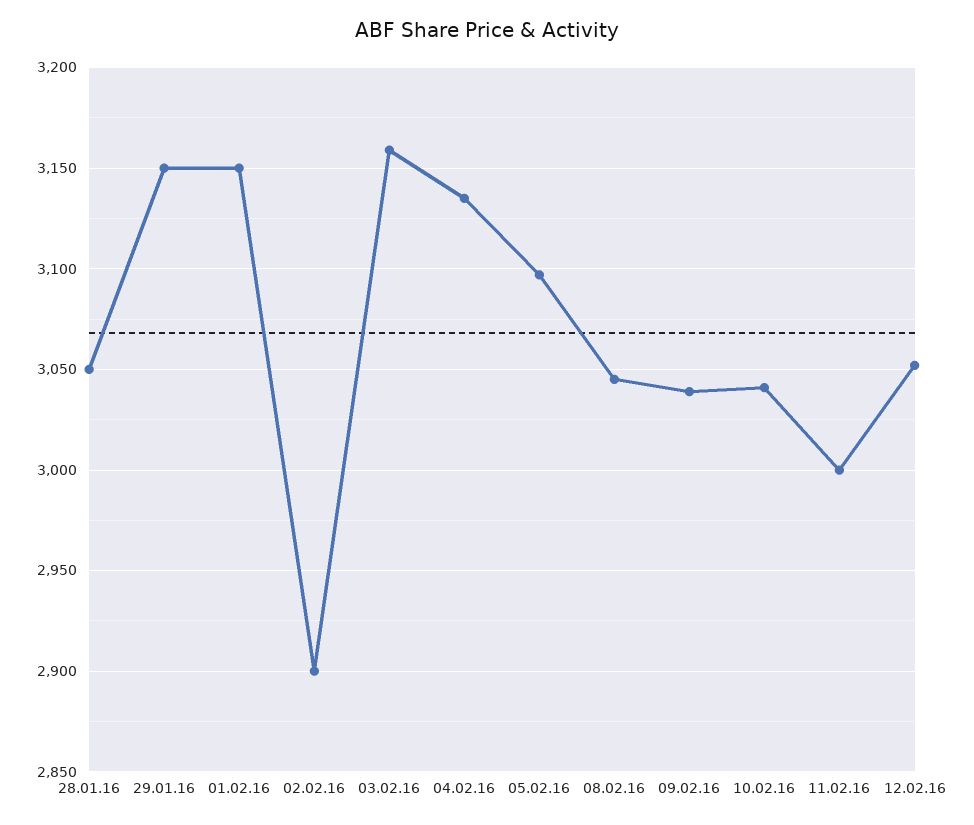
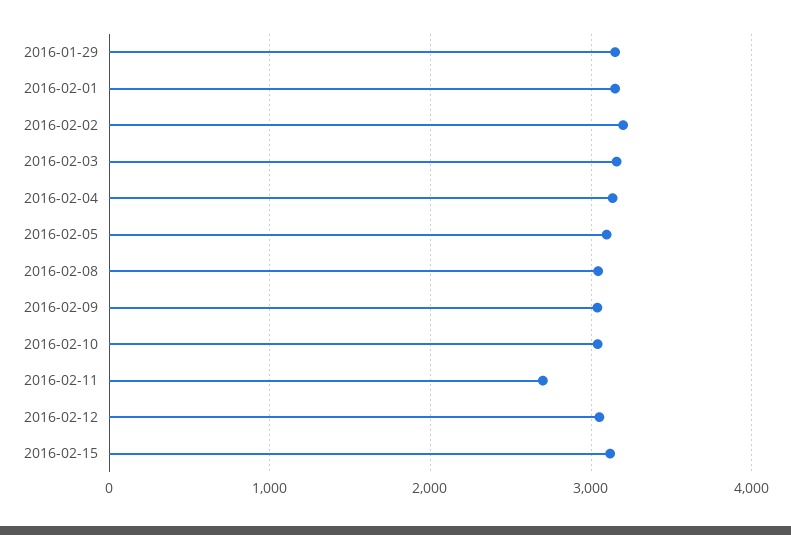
28.01.16: 3050 -> none
02.02.16: 2900 -> 3200
11.02.16: 3000 -> 2700
2016-02-15: none -> 3100

